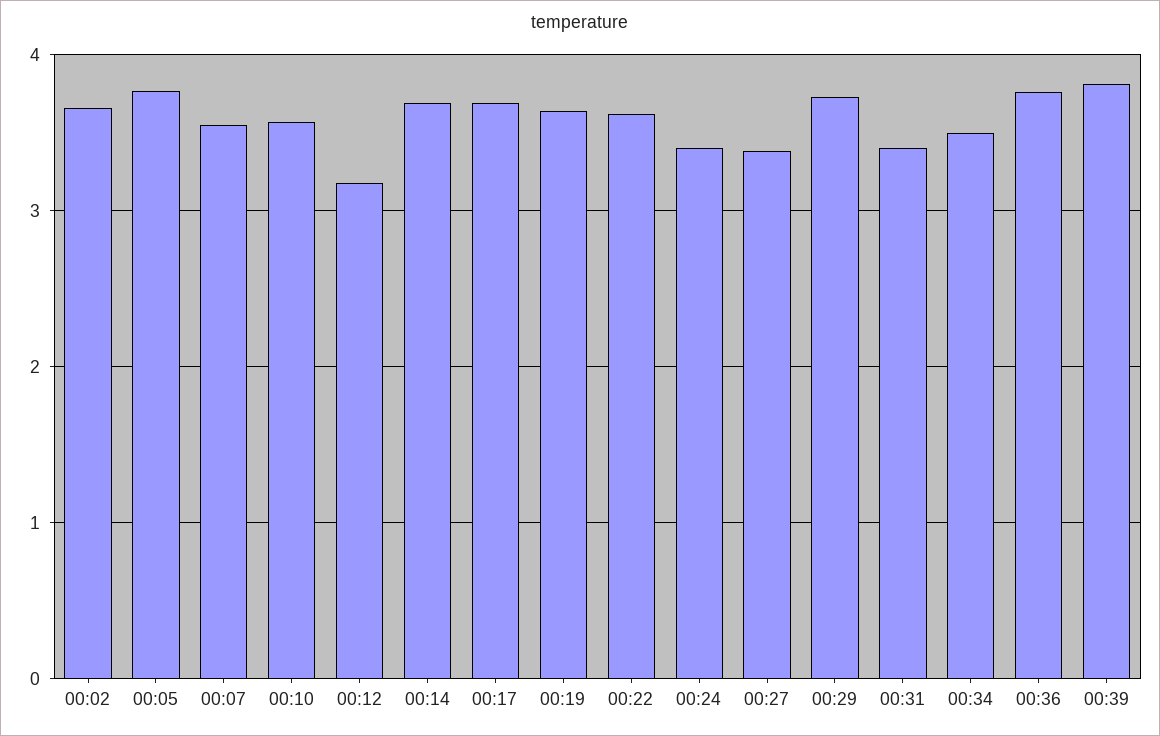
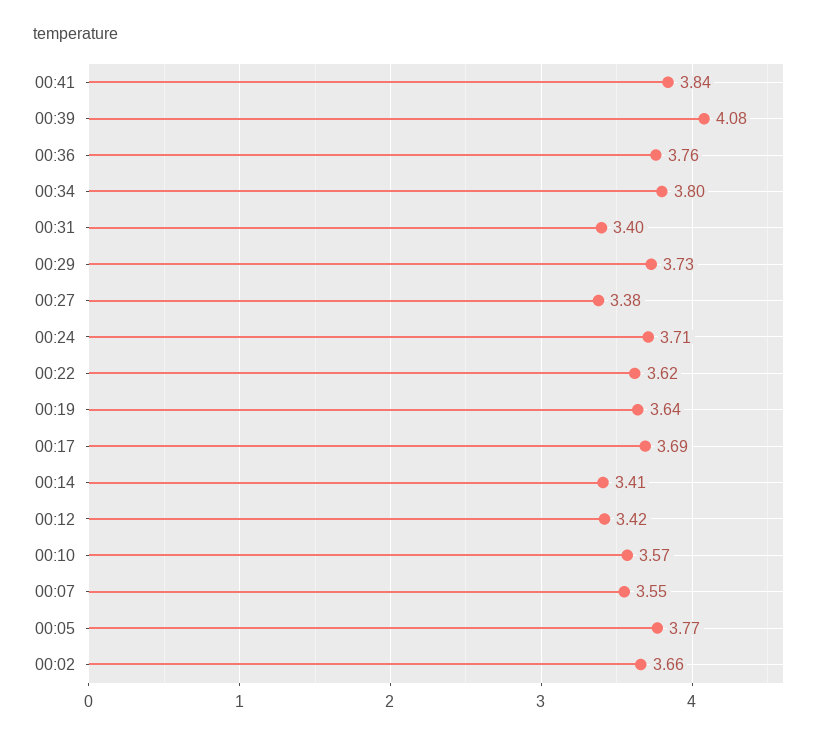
00:12: 3.2 -> 3.42
00:14: 3.7 -> 3.41
00:24: 3.4 -> 3.71
00:34: 3.5 -> 3.8
00:39: 3.8 -> 4.08
00:41: none -> 3.84

